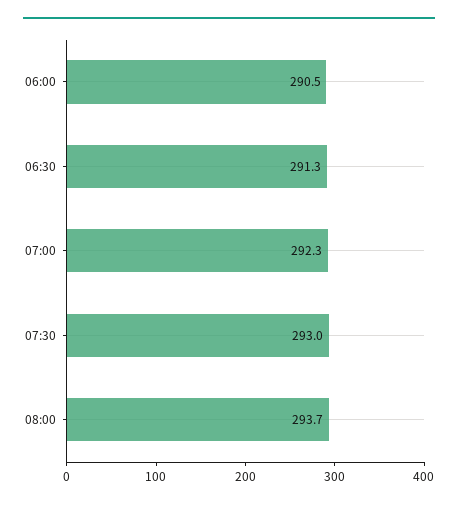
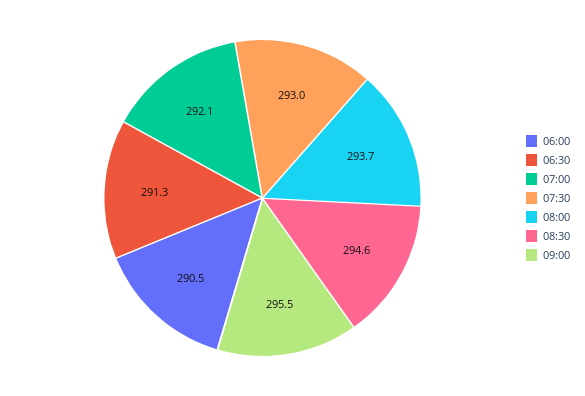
07:00: 292.3 -> 292.1
08:30: none -> 294.6
09:00: none -> 295.5

